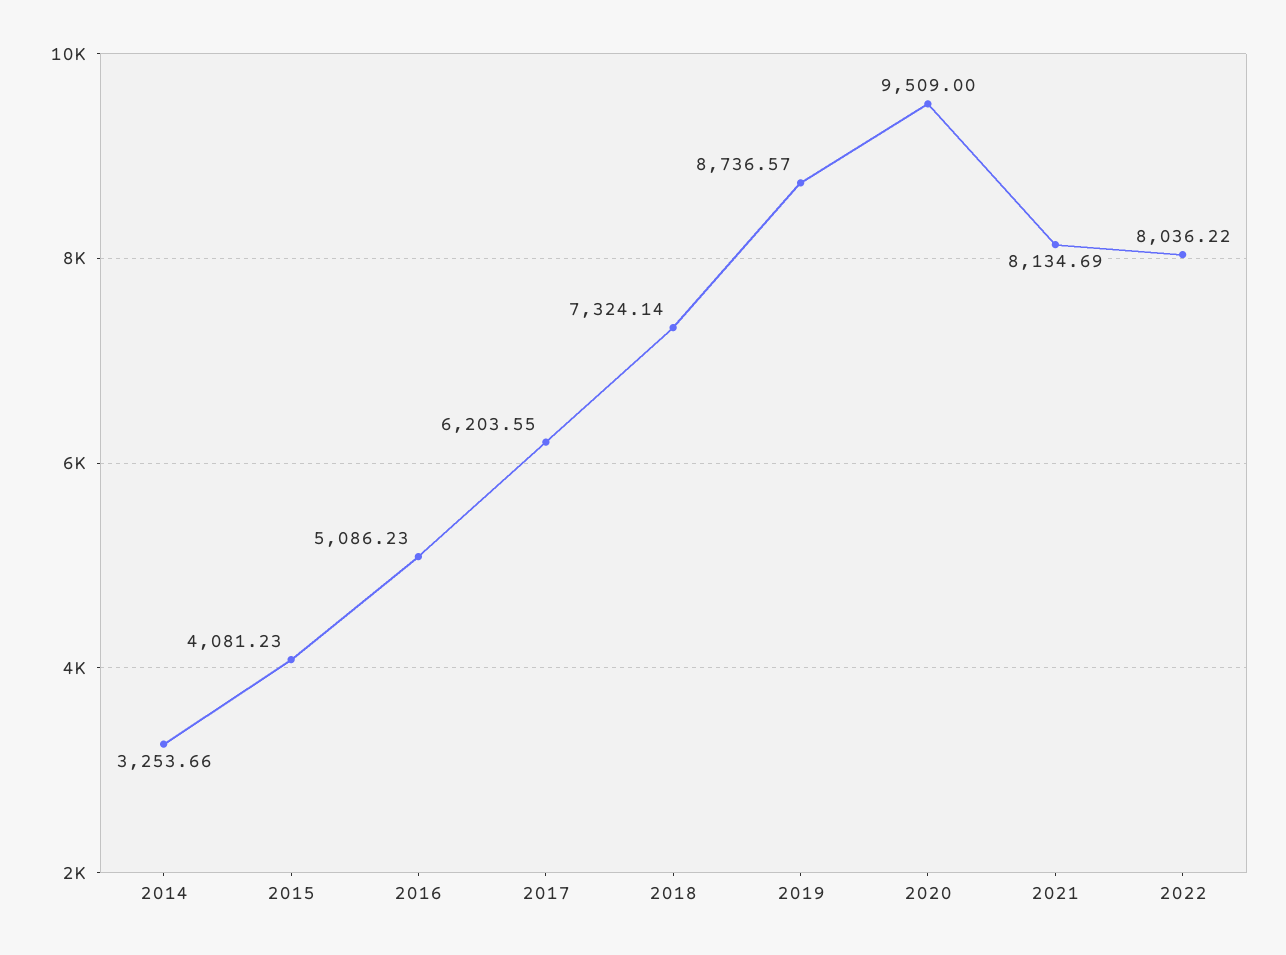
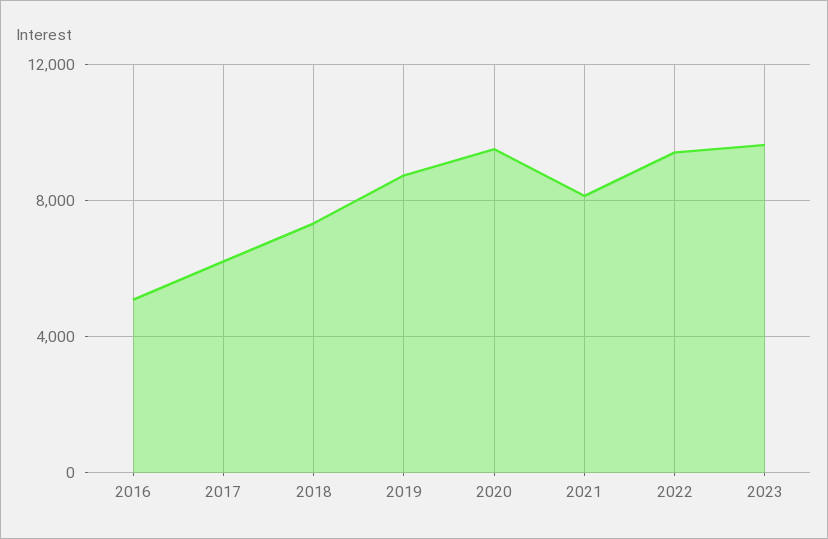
2014: 3253.66 -> none
2015: 4081.23 -> none
2022: 8036.22 -> 9500
2023: none -> 9500

